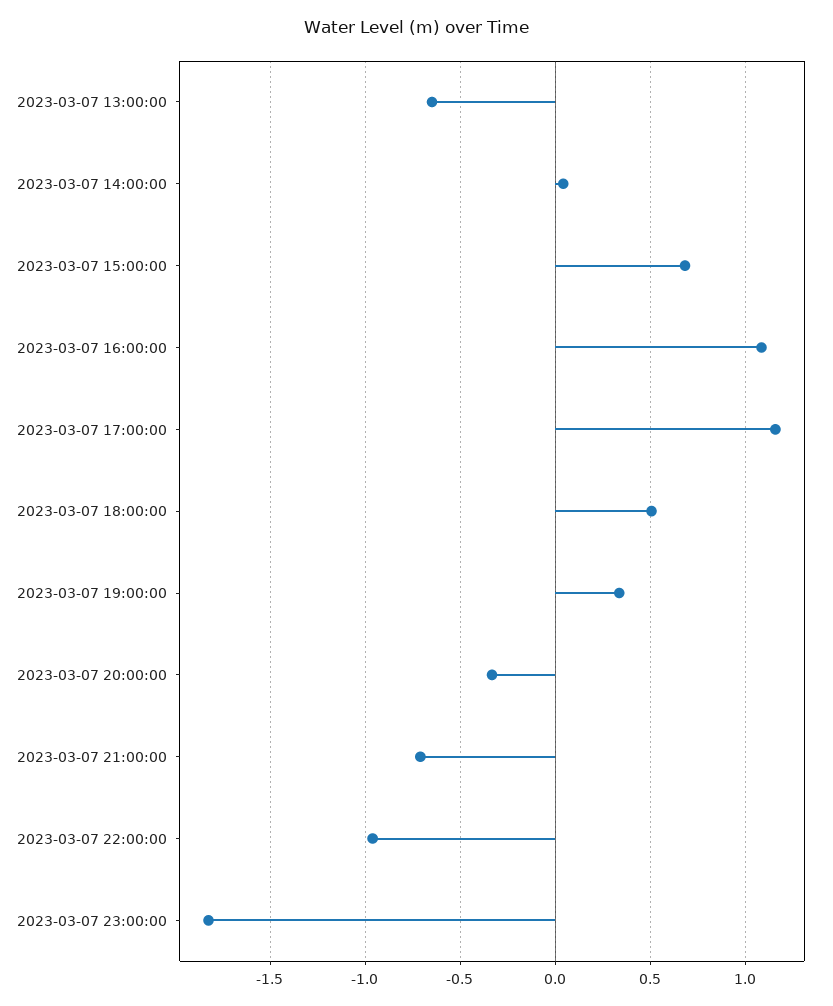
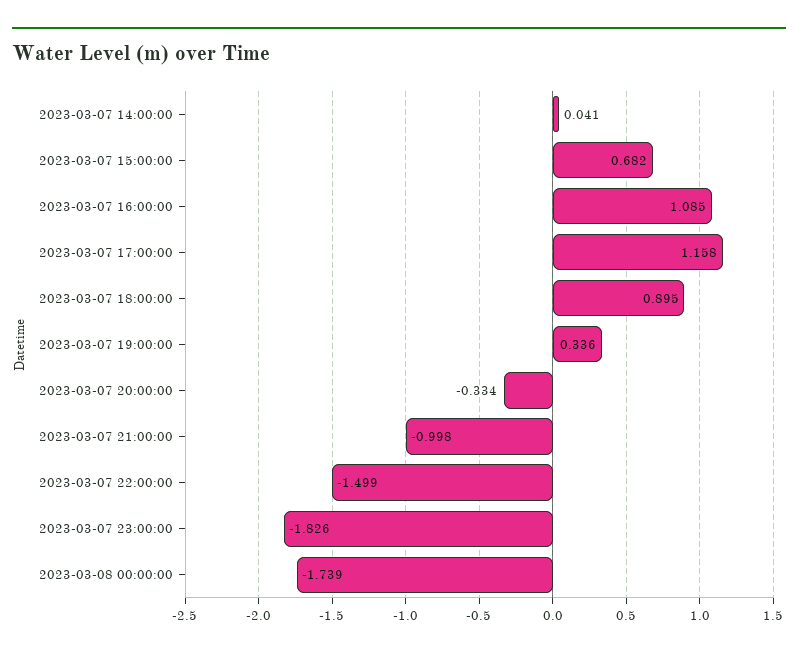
2023-03-07 13:00:00: -0.65 -> none
2023-03-07 18:00:00: 0.5 -> 0.895
2023-03-07 21:00:00: -0.7 -> -0.998
2023-03-07 22:00:00: -0.95 -> -1.499
2023-03-08 00:00:00: none -> -1.739

